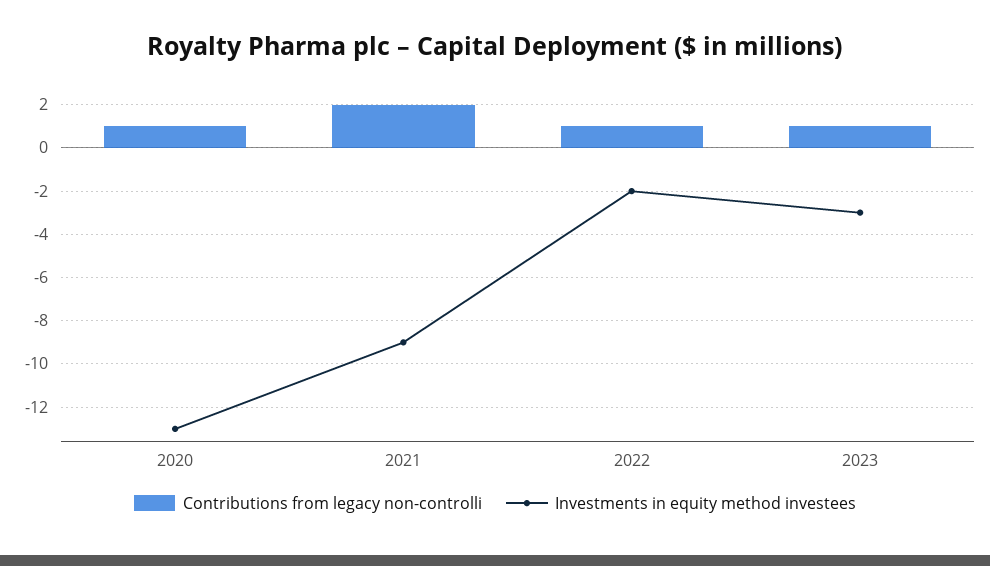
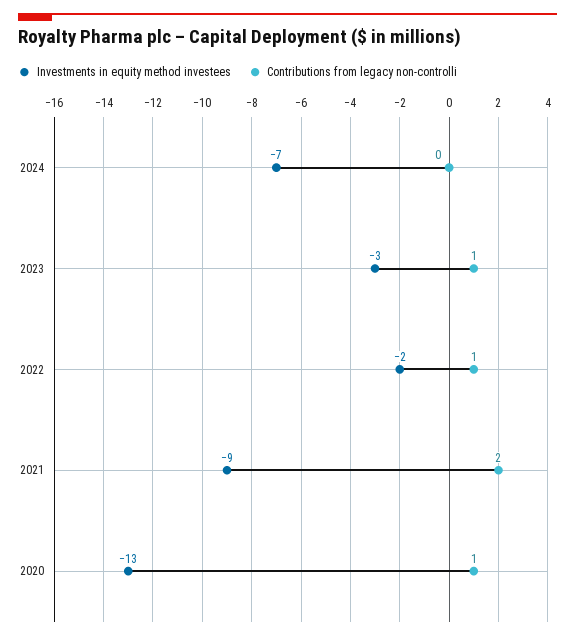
Investments in equity method investees, 2024: none -> -7
Contributions from legacy non-controlli, 2024: none -> 0

